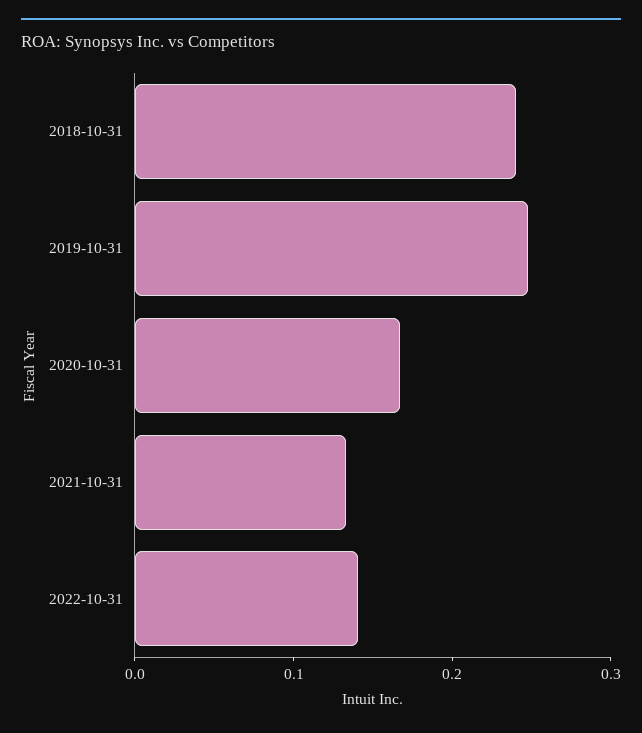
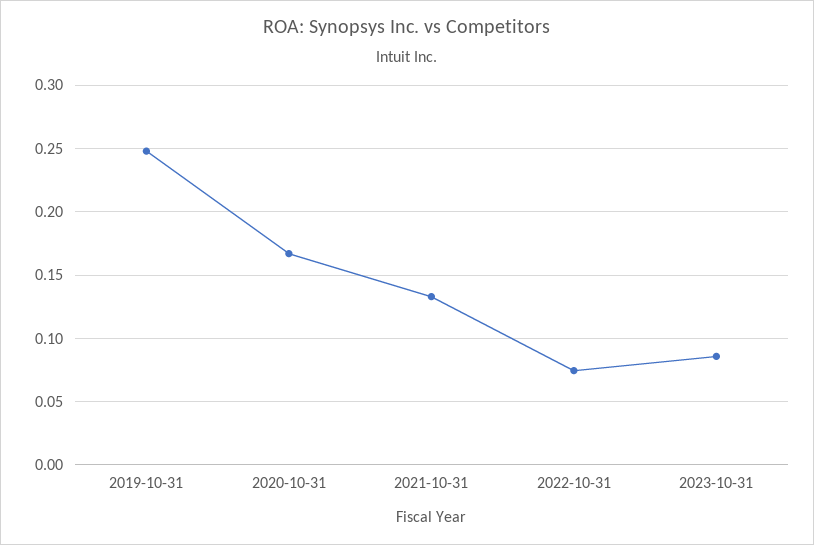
2018-10-31: 0.24 -> none
2022-10-31: 0.14 -> 0.075
2023-10-31: none -> 0.085

